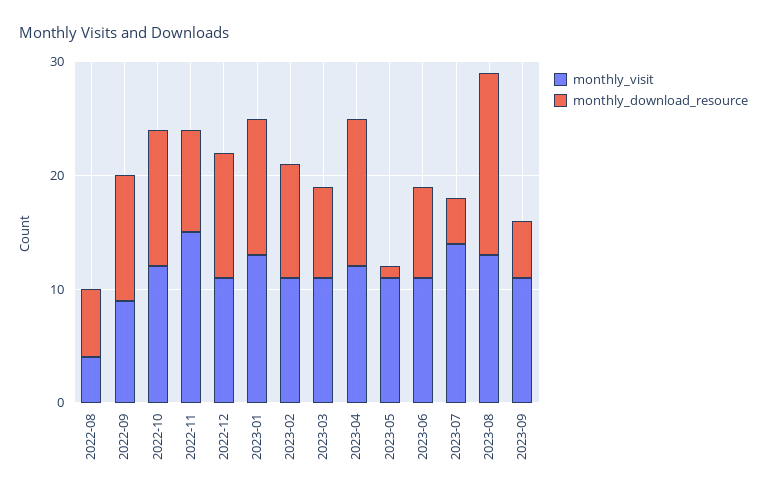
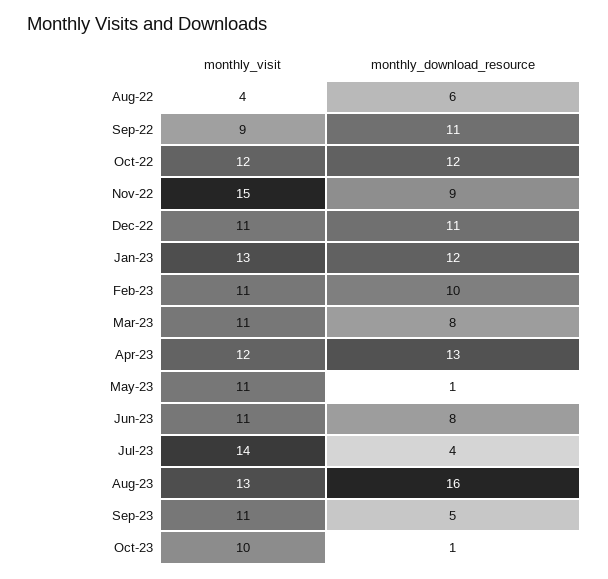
monthly_visit, Oct-23: none -> 10
monthly_download_resource, Oct-23: none -> 1

